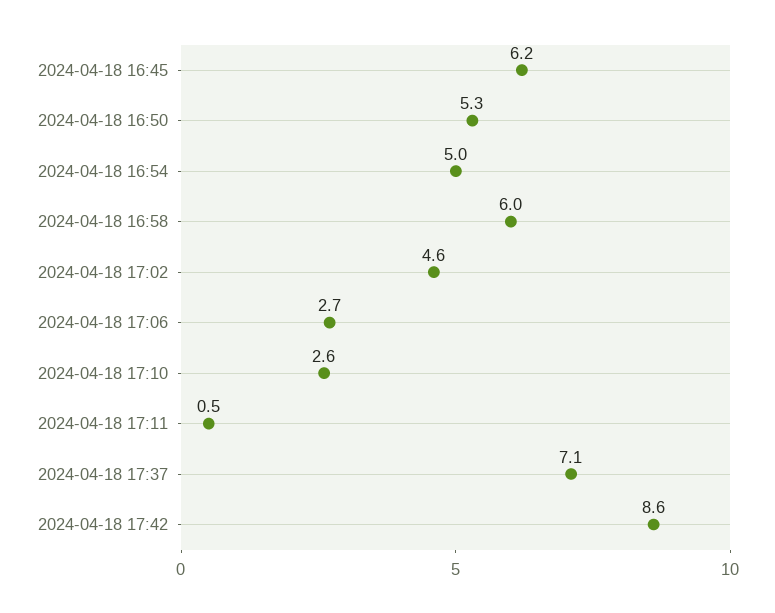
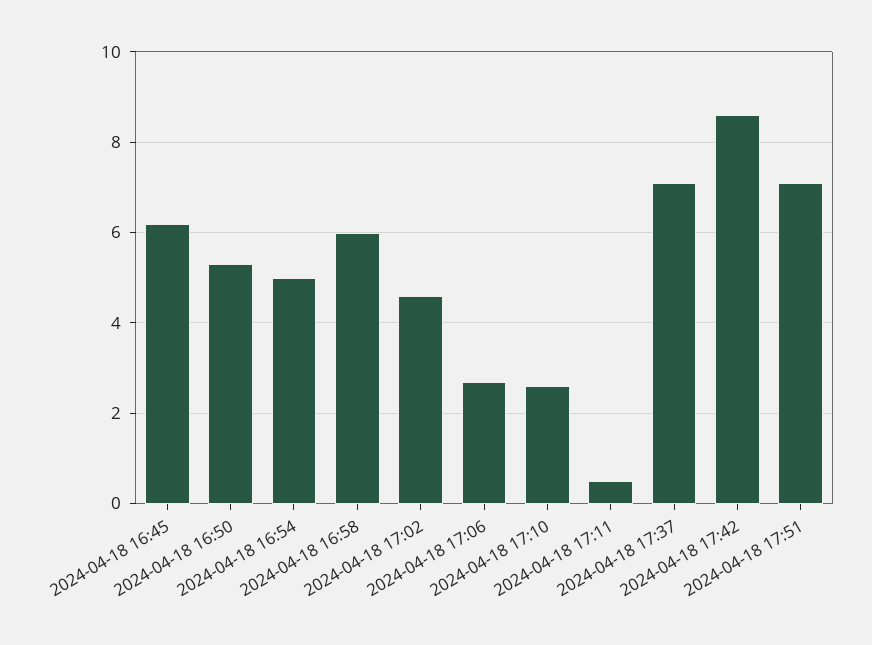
2024-04-18 17:51: none -> 7

